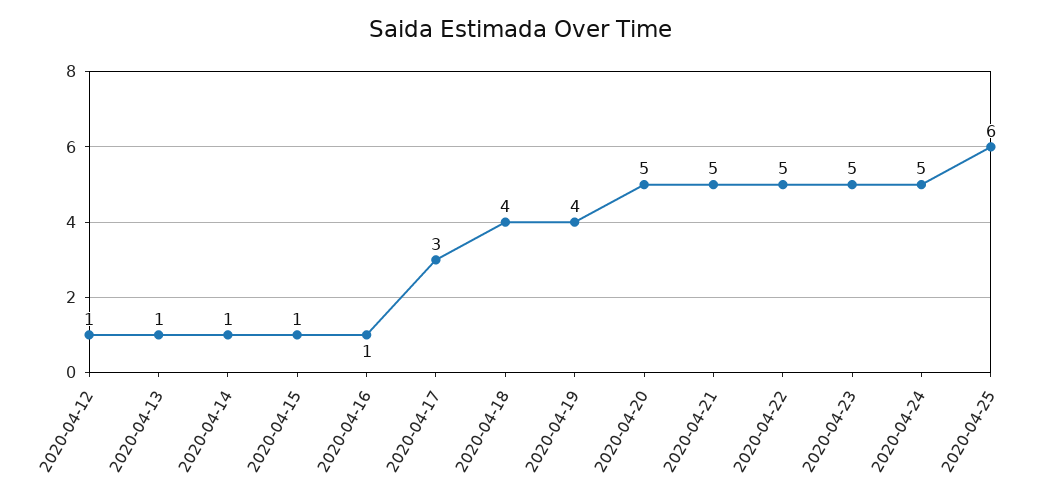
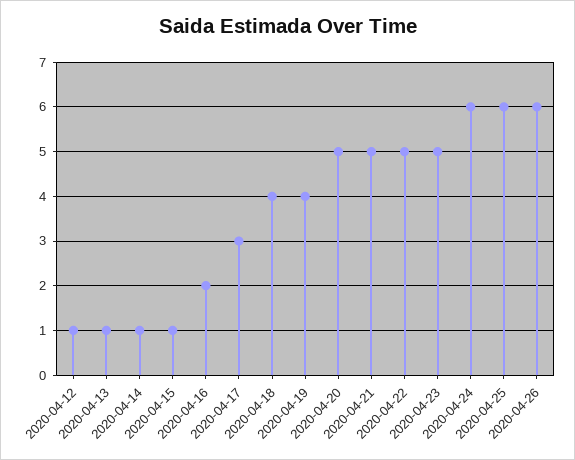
2020-04-16: 1 -> 2
2020-04-24: 5 -> 6
2020-04-26: none -> 6

